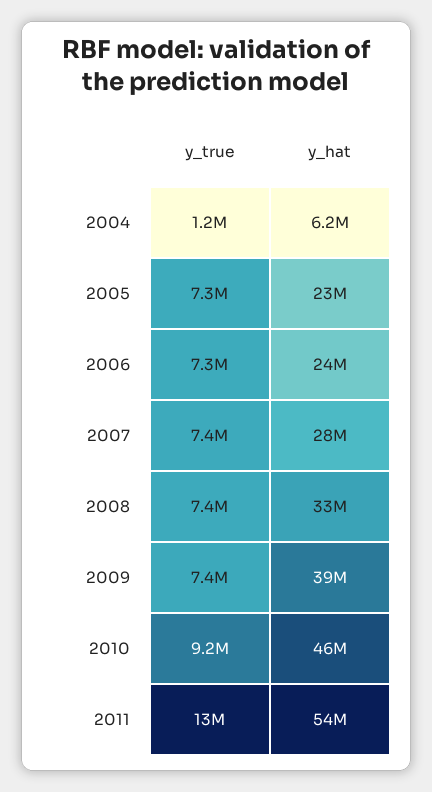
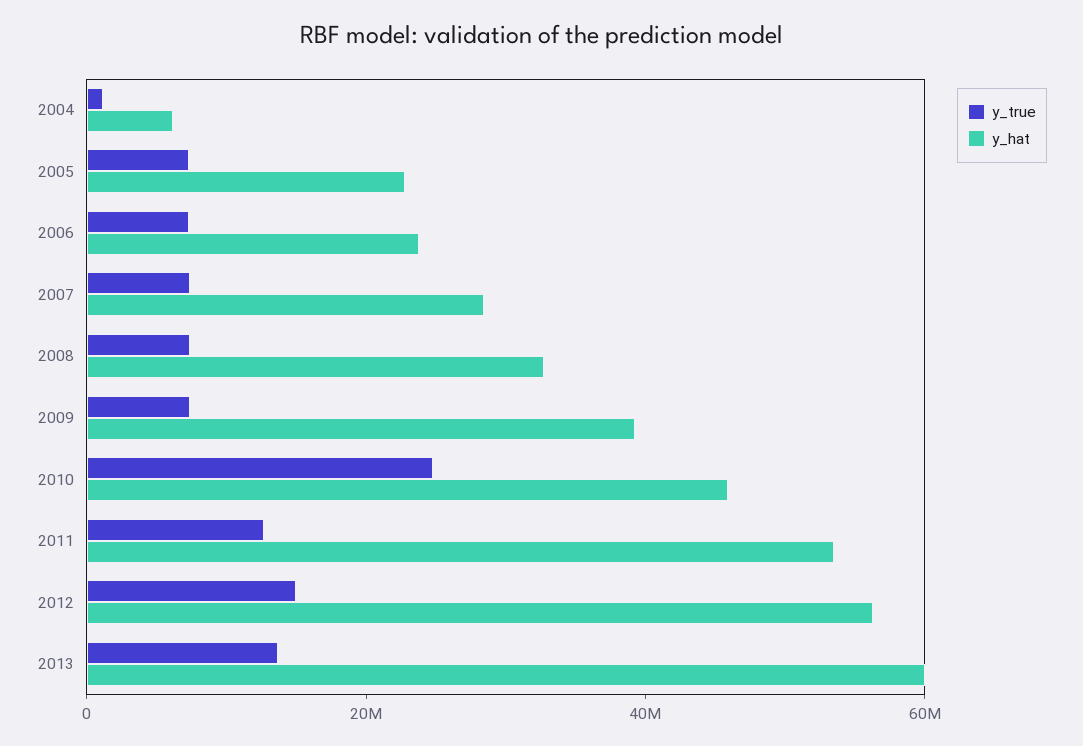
y_true, 2010: 9200000 -> 25000000
y_true, 2012: none -> 15000000
y_hat, 2012: none -> 55000000
y_true, 2013: none -> 15000000
y_hat, 2013: none -> 60000000

